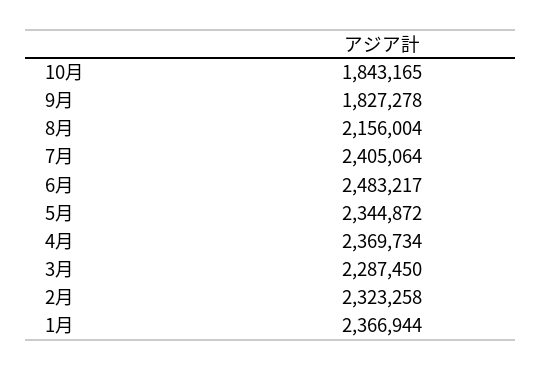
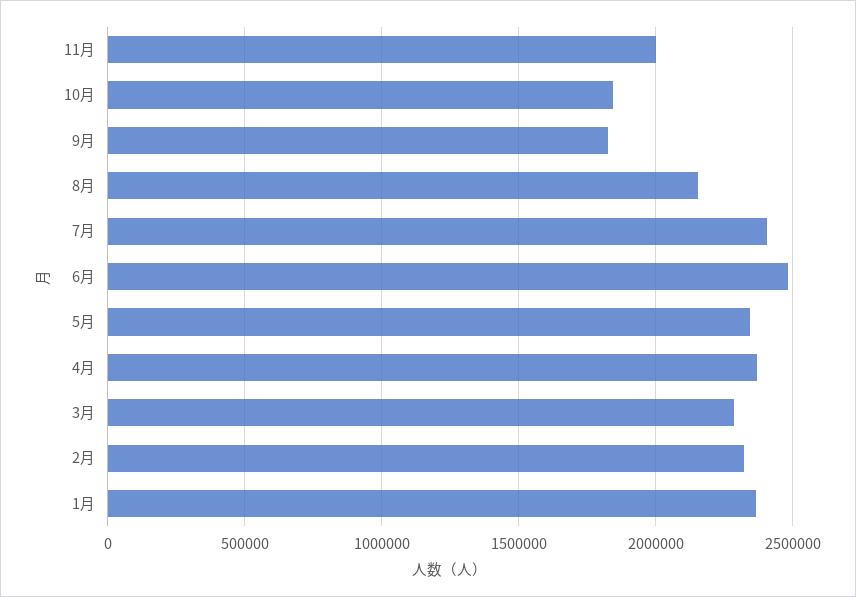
11月: none -> 2000000

